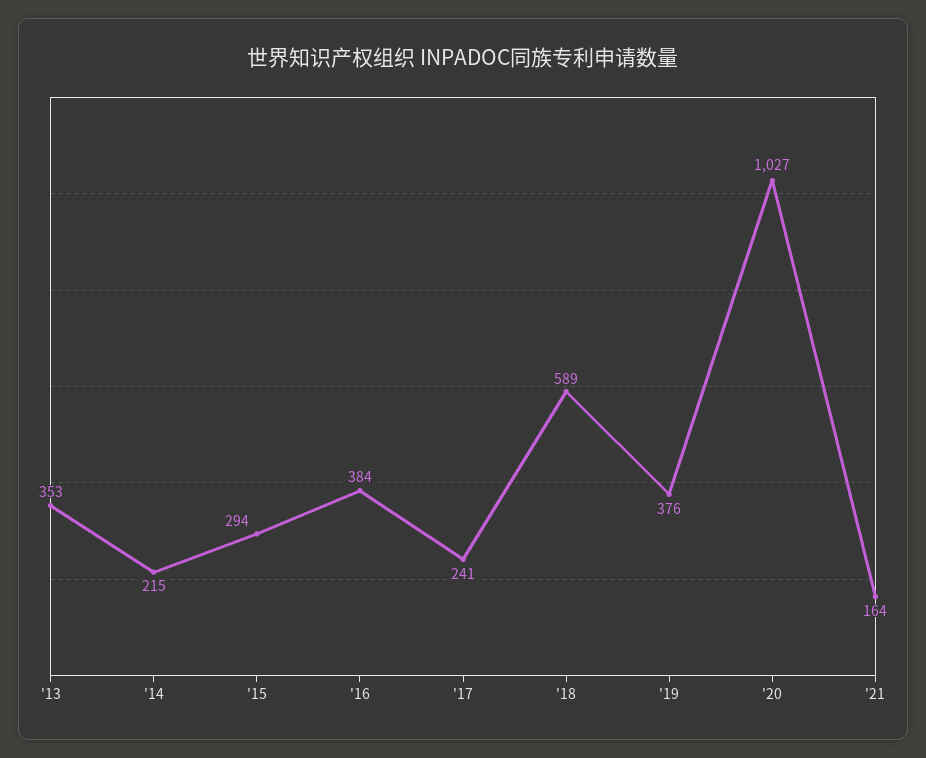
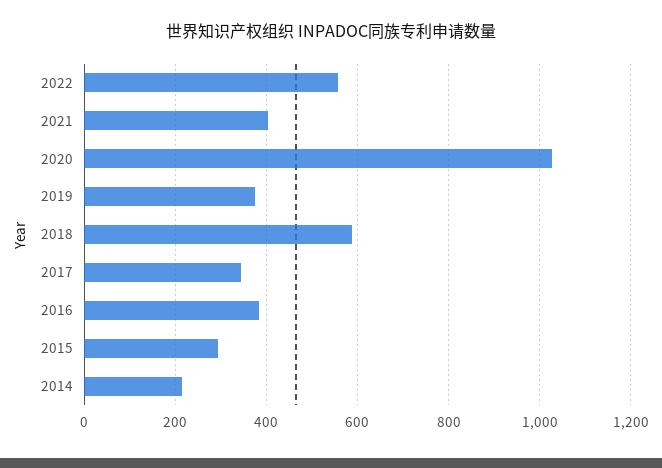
'13: 353 -> none
'17: 241 -> 340
'21: 164 -> 400
2022: none -> 560

